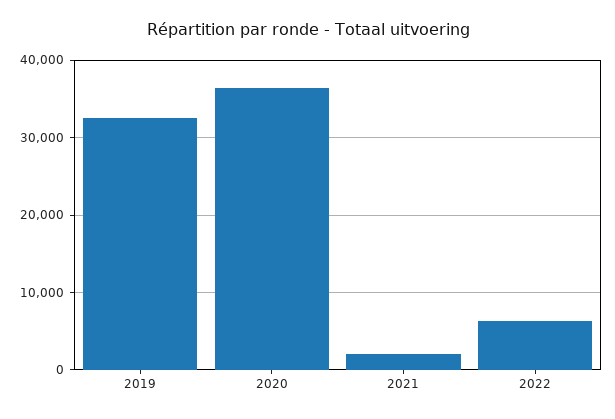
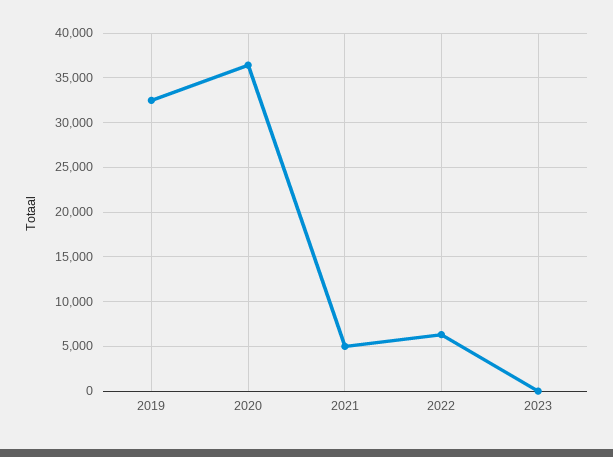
2021: 2000 -> 5000
2023: none -> 0

